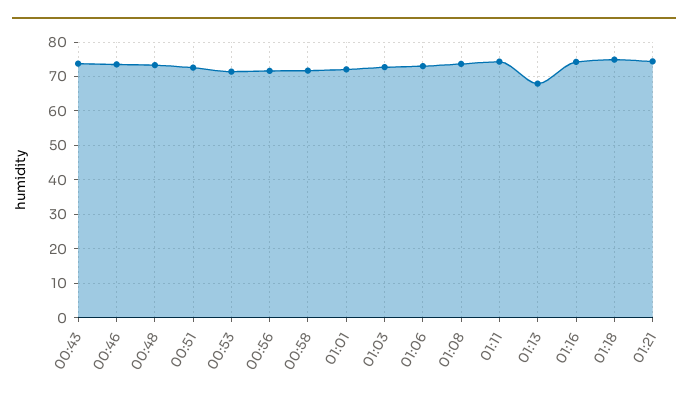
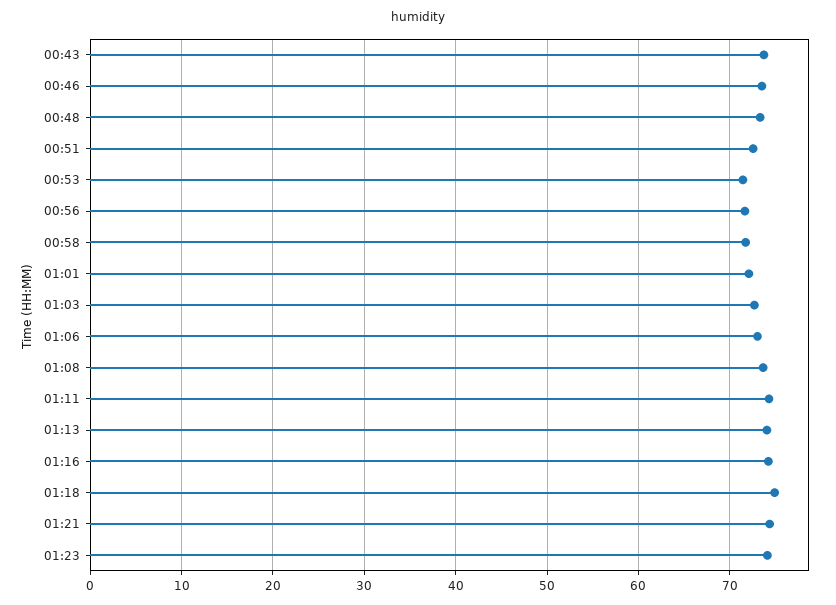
01:13: 68 -> 74
01:23: none -> 74

